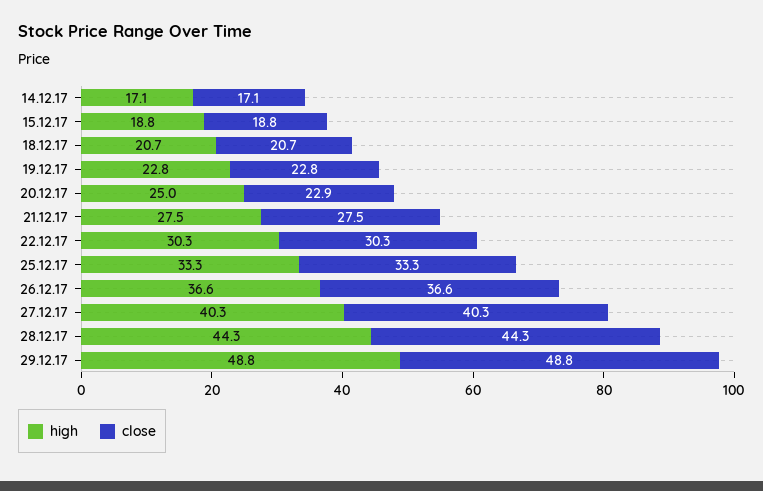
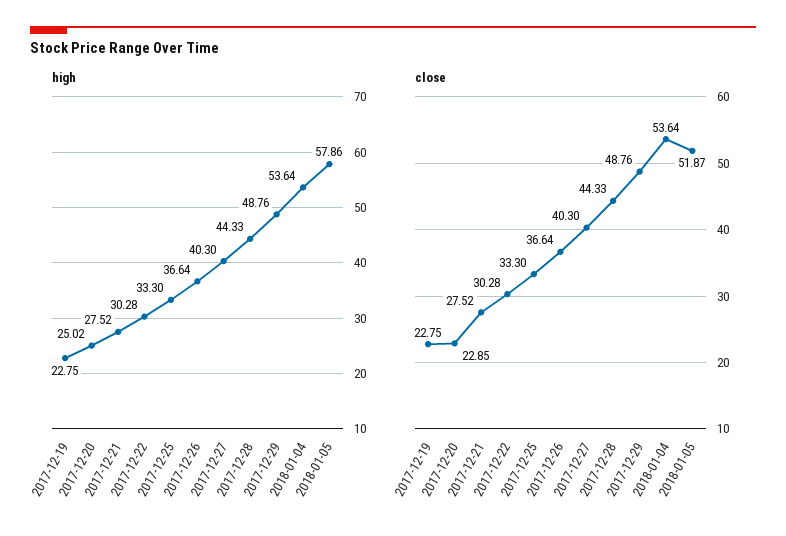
high, 14.12.17: 17.1 -> none
close, 14.12.17: 17.1 -> none
high, 15.12.17: 18.8 -> none
close, 15.12.17: 18.8 -> none
high, 18.12.17: 20.7 -> none
close, 18.12.17: 20.7 -> none
high, 2018-01-04: none -> 53.64
high, 2018-01-05: none -> 57.86
close, 2018-01-04: none -> 53.64
close, 2018-01-05: none -> 51.87

